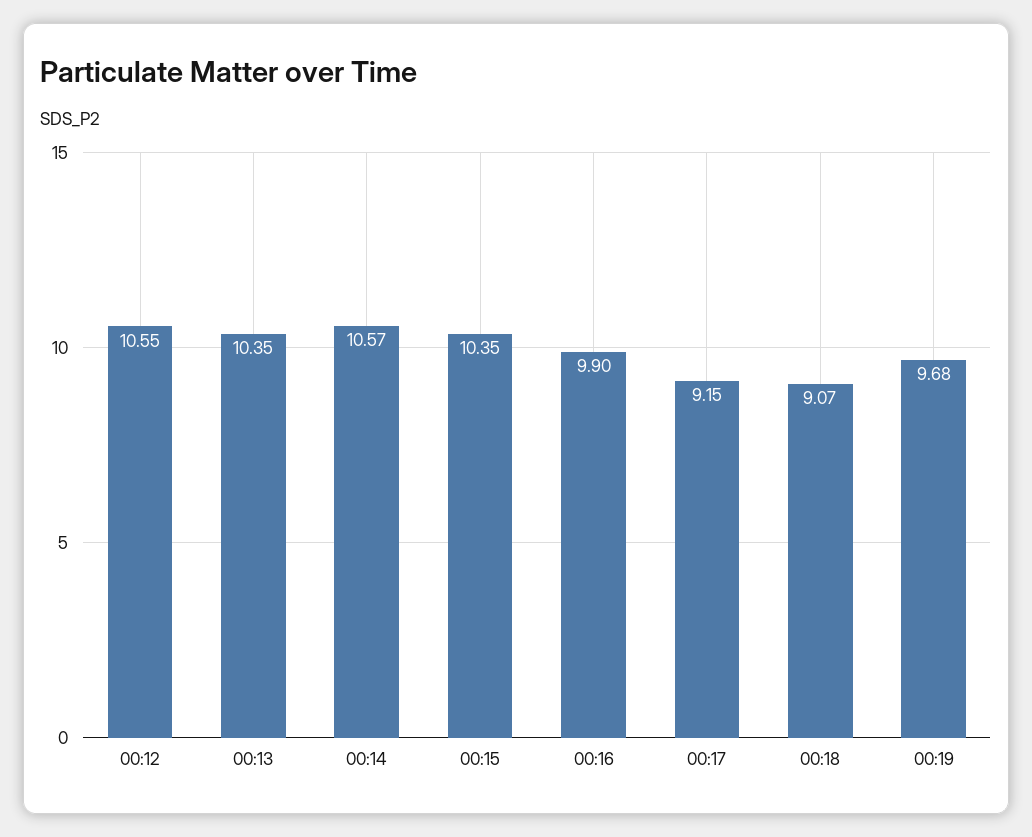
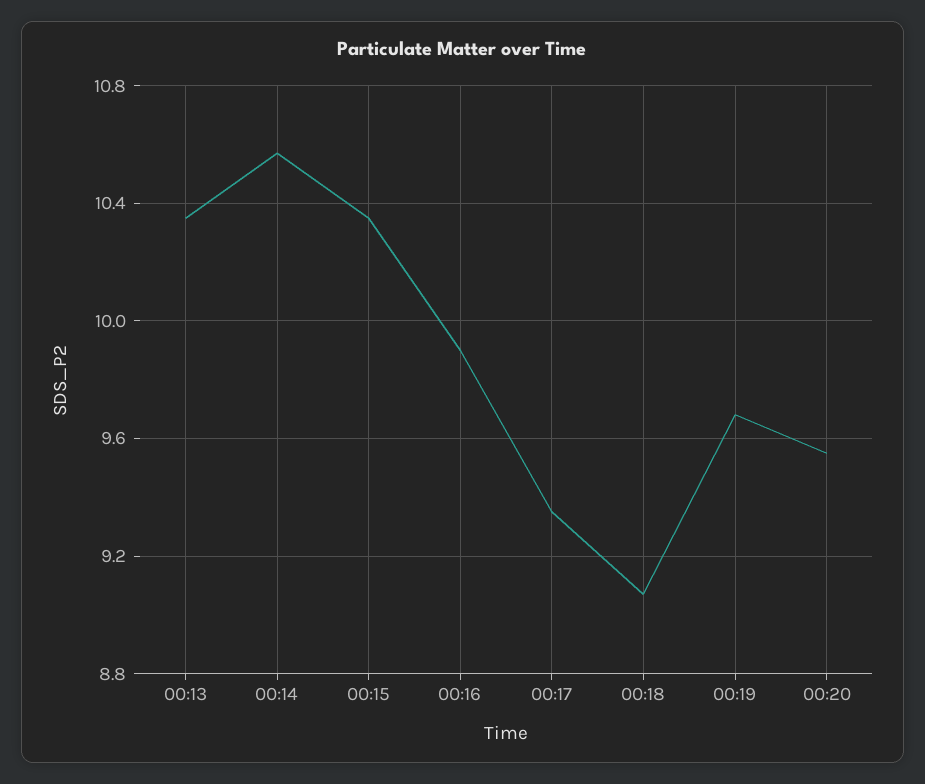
00:12: 10.55 -> none
00:17: 9.15 -> 9.35
00:20: none -> 9.55

